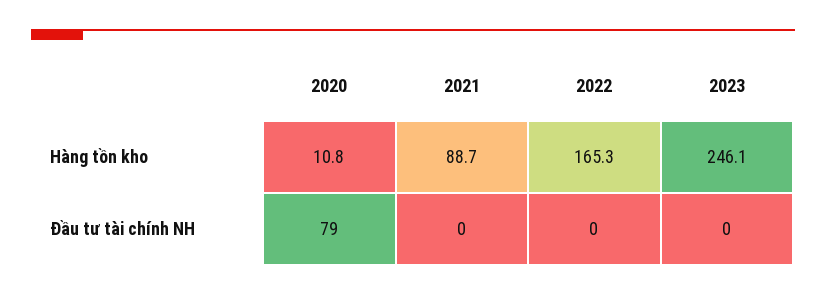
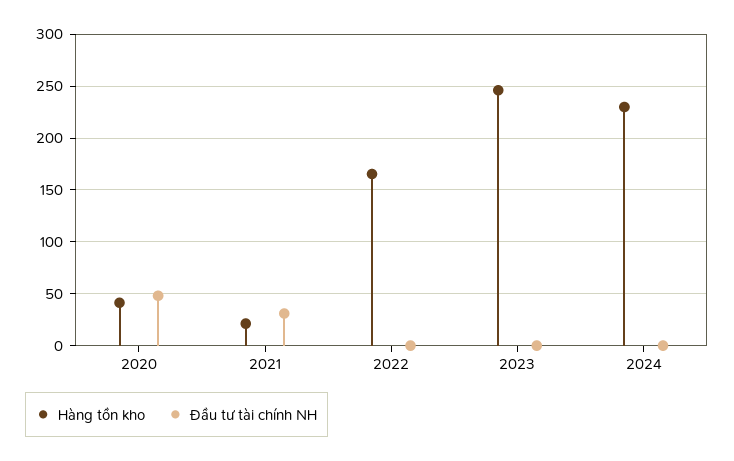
Hàng tồn kho, 2020: 10.8 -> 40
Hàng tồn kho, 2021: 88.7 -> 20
Đầu tư tài chính NH, 2020: 79 -> 50
Đầu tư tài chính NH, 2021: 0 -> 30
Hàng tồn kho, 2024: none -> 230
Đầu tư tài chính NH, 2024: none -> 0

